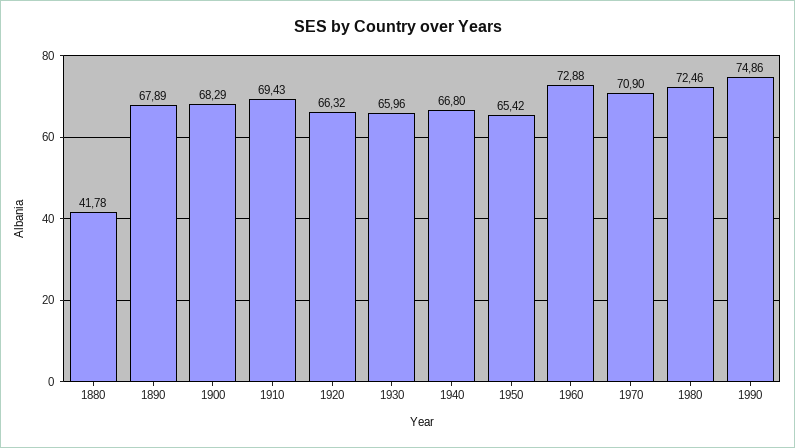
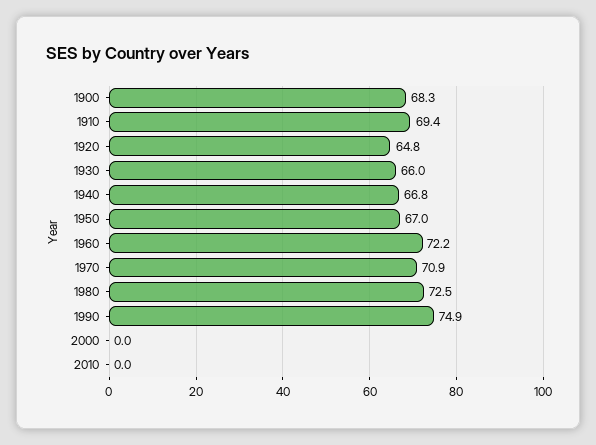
1880: 41.78 -> none
1890: 67.89 -> none
1920: 66.32 -> 64.8
1950: 65.42 -> 67
1960: 72.88 -> 72.2
2000: none -> 0
2010: none -> 0

